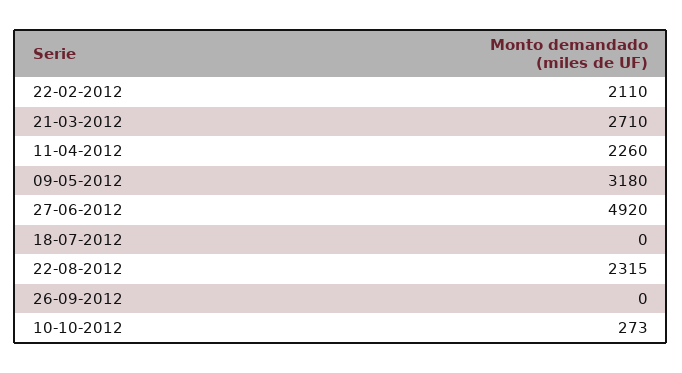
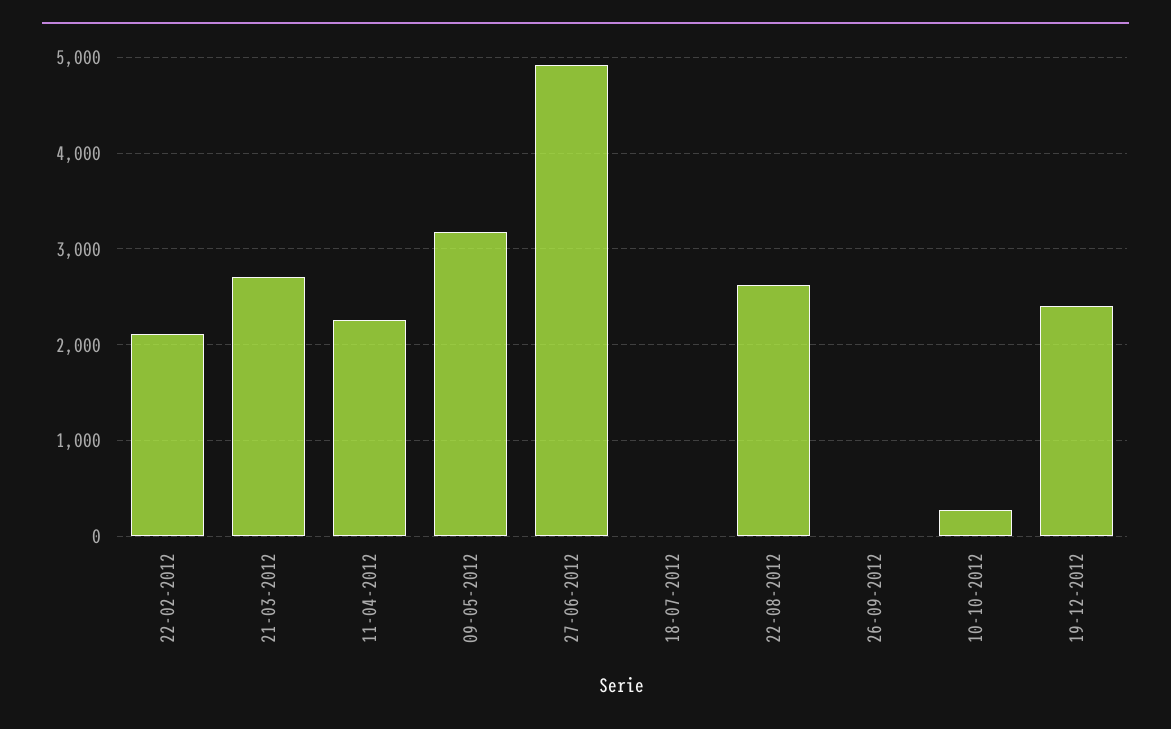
22-08-2012: 2315 -> 2600
19-12-2012: none -> 2400

